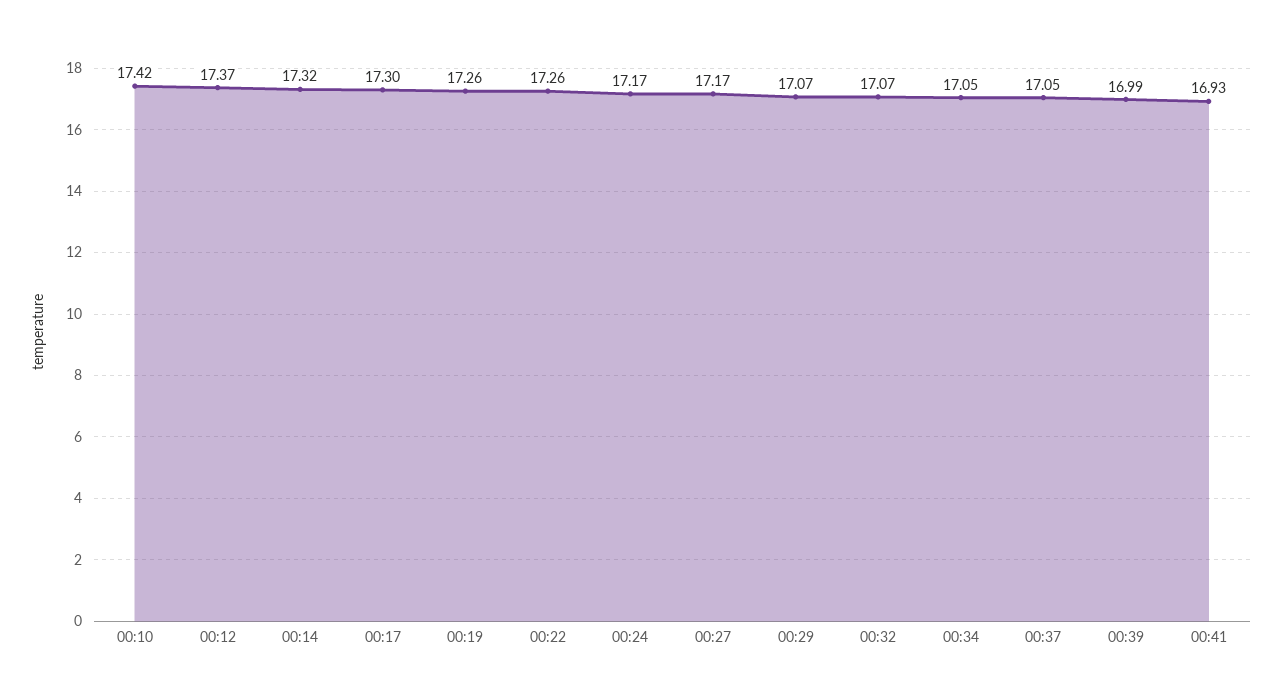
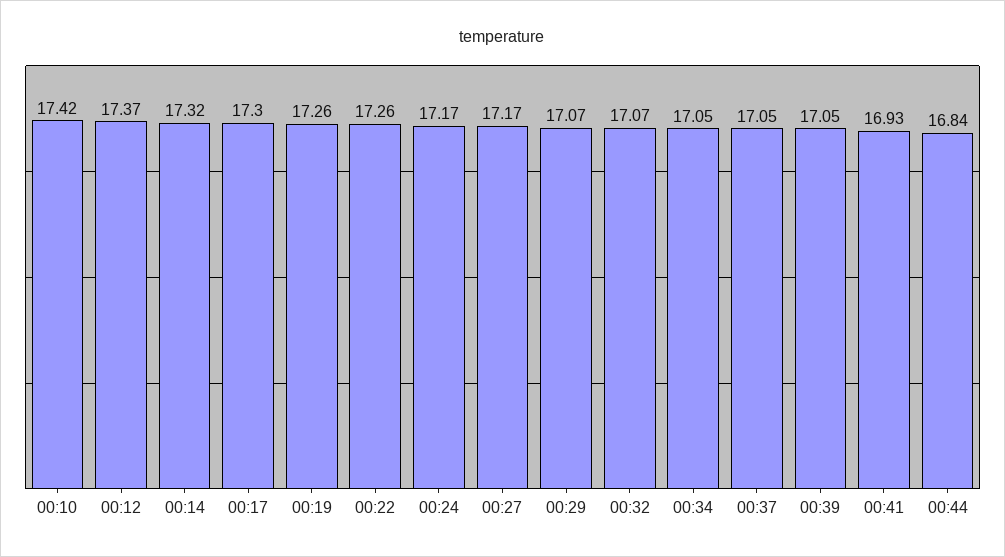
00:39: 16.99 -> 17.05
00:44: none -> 16.84

